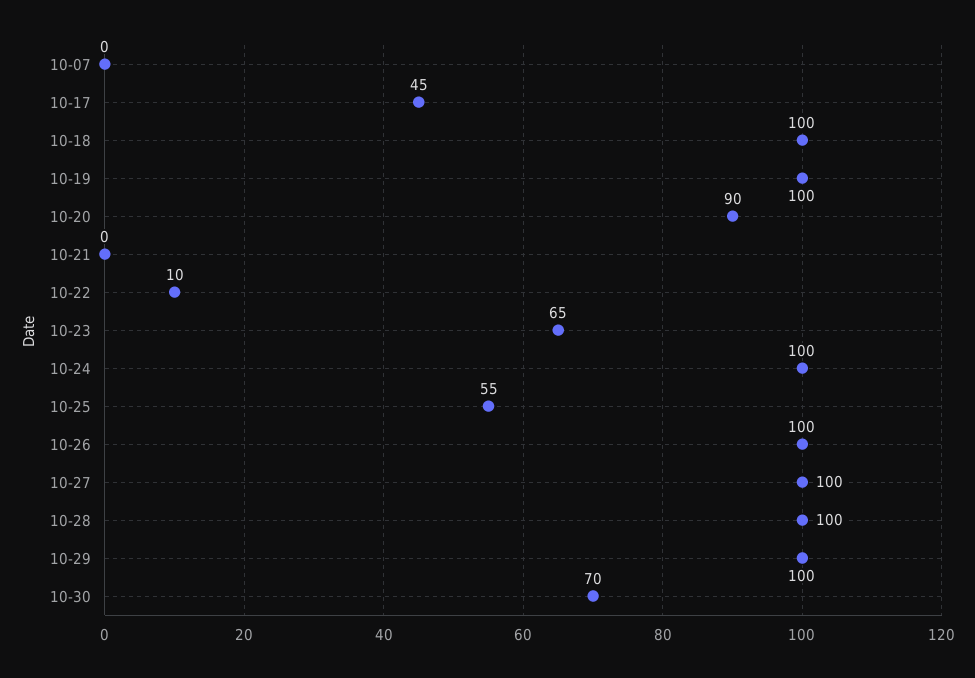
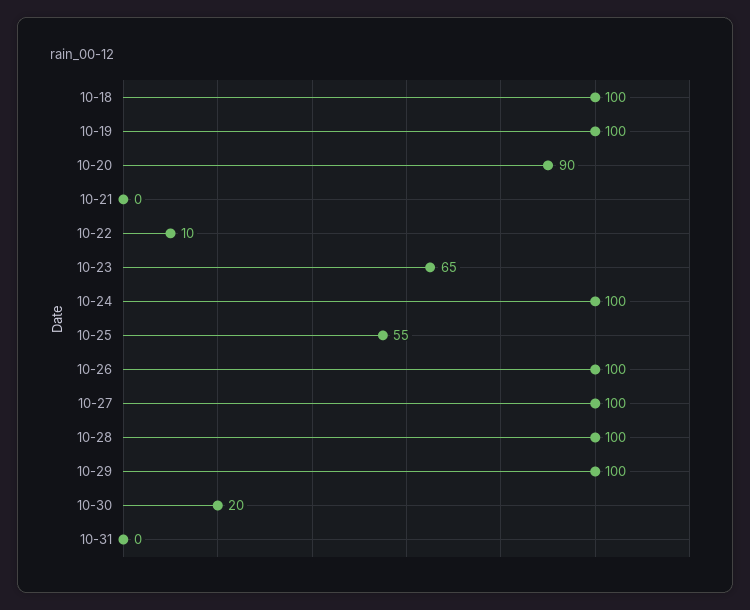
10-07: 0 -> none
10-17: 45 -> none
10-30: 70 -> 20
10-31: none -> 0

